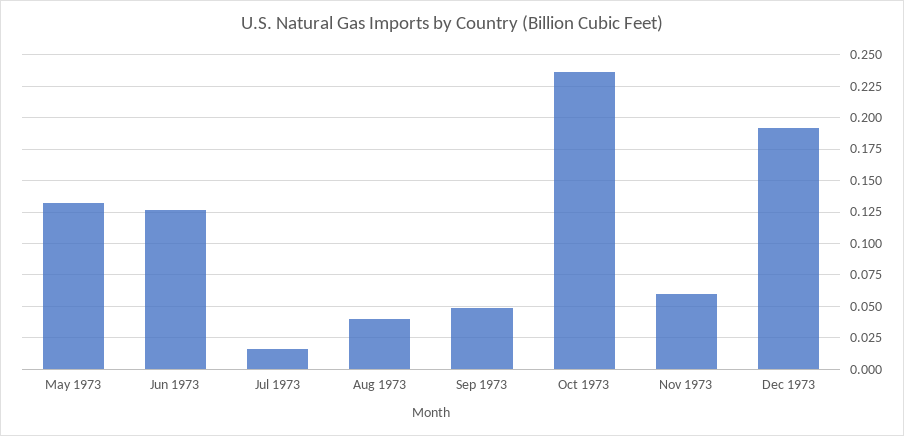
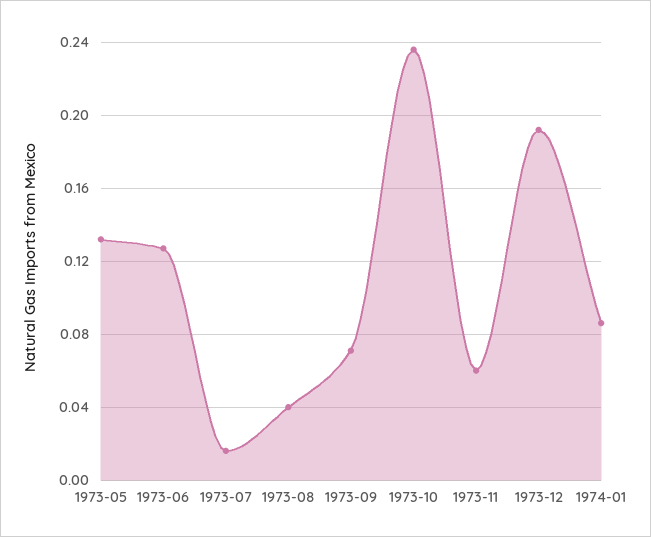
Sep 1973: 0.05 -> 0.07
1974-01: none -> 0.085

